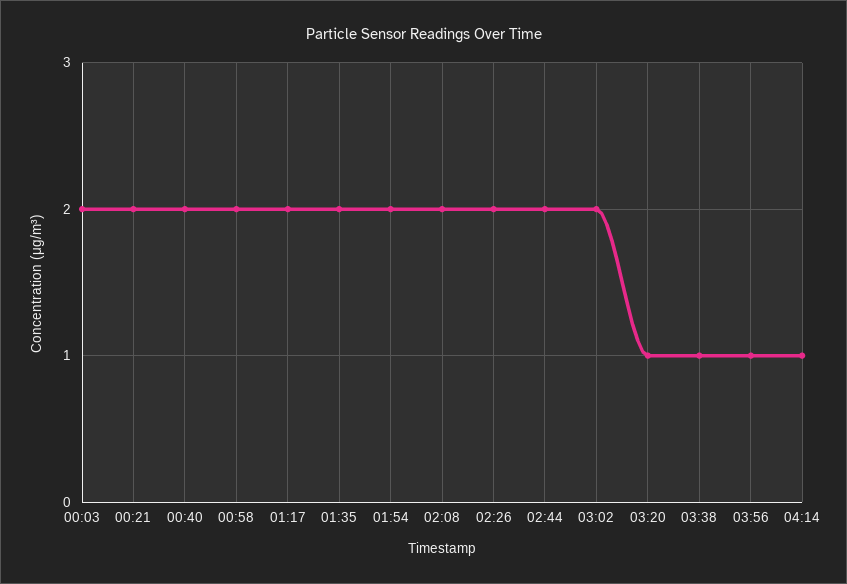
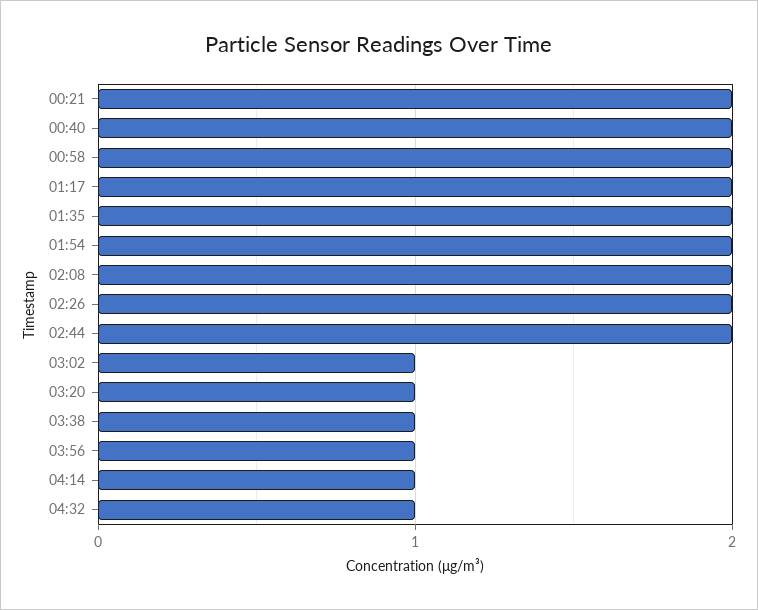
00:03: 2 -> none
03:02: 2 -> 1
04:32: none -> 1

